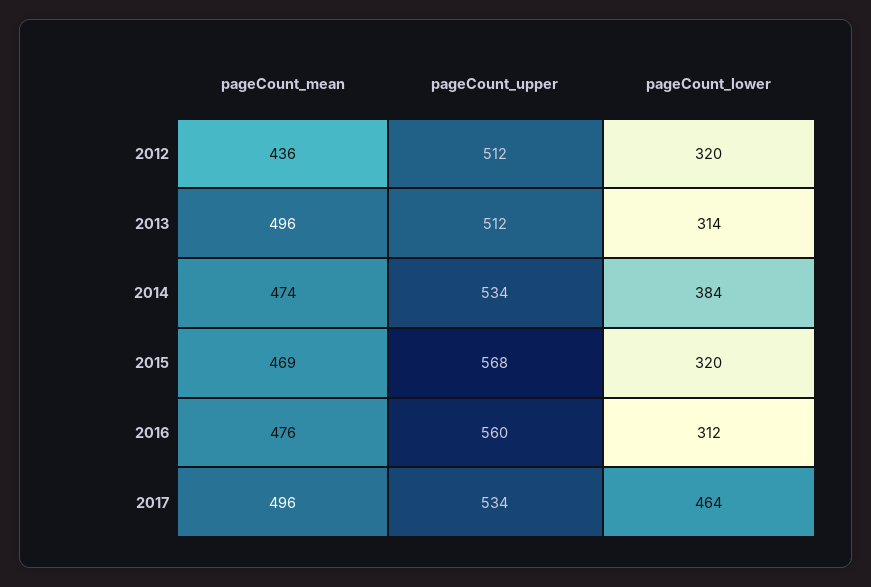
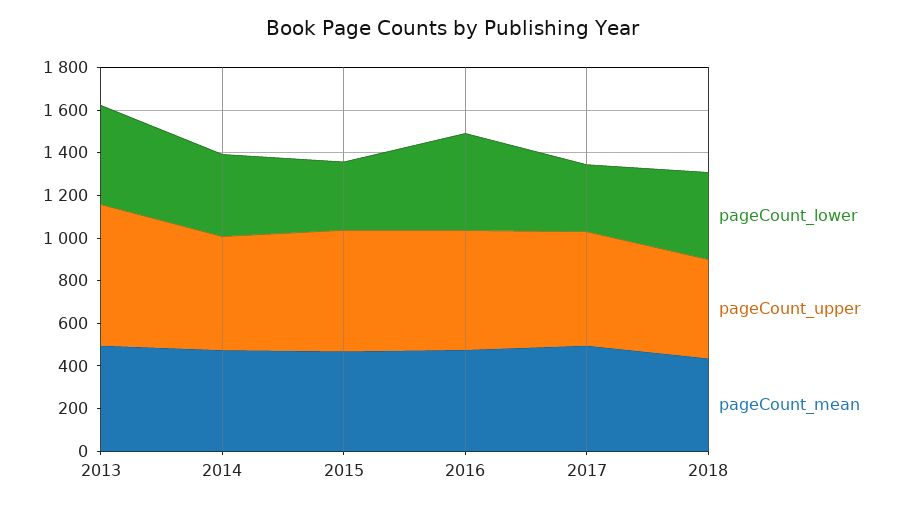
pageCount_mean, 2012: 436 -> none
pageCount_upper, 2012: 512 -> none
pageCount_lower, 2012: 320 -> none
pageCount_upper, 2013: 512 -> 650
pageCount_lower, 2013: 314 -> 450
pageCount_lower, 2016: 312 -> 450
pageCount_lower, 2017: 464 -> 300
pageCount_lower, 2018: none -> 400
pageCount_upper, 2018: none -> 450
pageCount_mean, 2018: none -> 450

